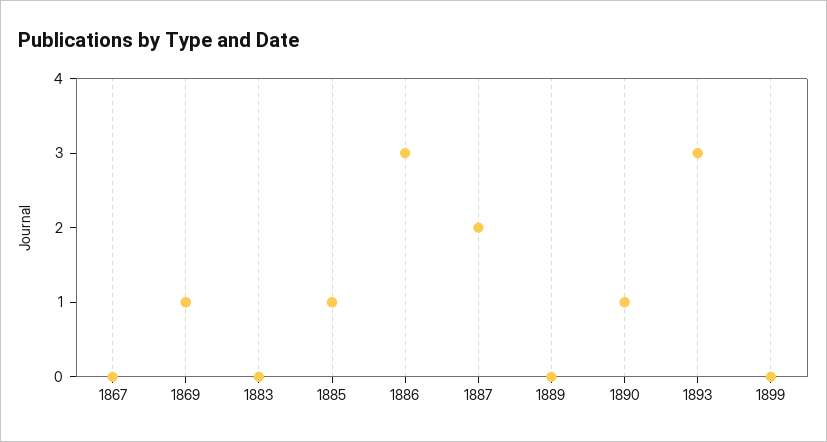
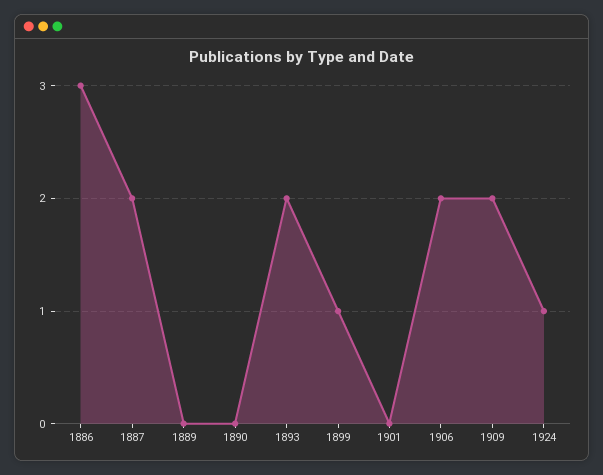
1867: 0 -> none
1869: 1 -> none
1883: 0 -> none
1885: 1 -> none
1890: 1 -> 0
1893: 3 -> 2
1899: 0 -> 1
1901: none -> 0
1906: none -> 2
1909: none -> 2
1924: none -> 1

